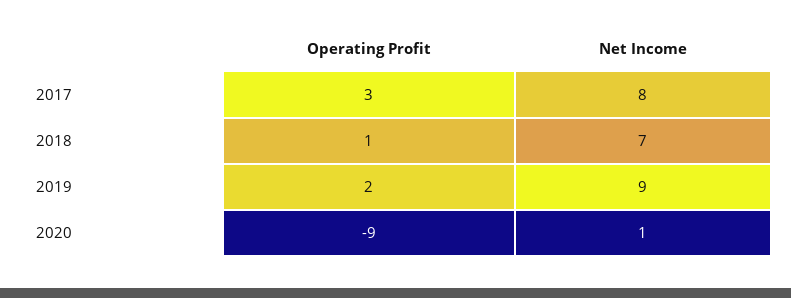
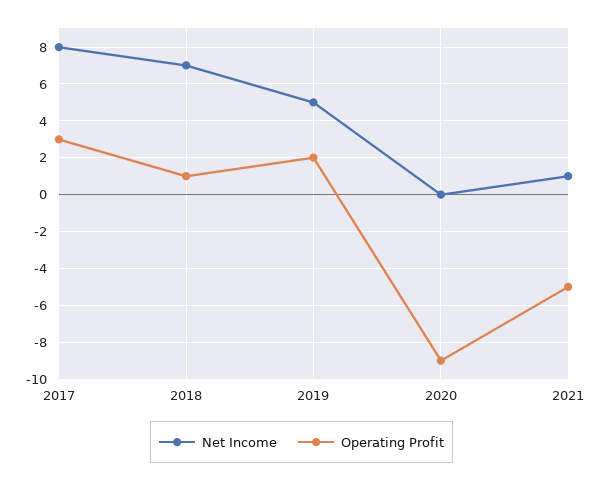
Net Income, 2019: 9 -> 5
Net Income, 2020: 1 -> 0
Net Income, 2021: none -> 1
Operating Profit, 2021: none -> -5

